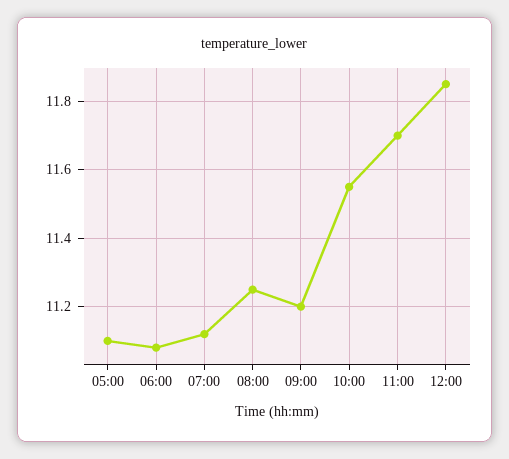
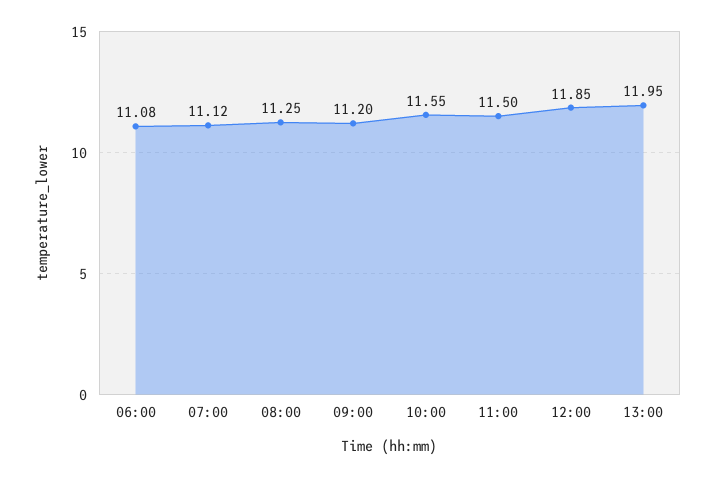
05:00: 11.1 -> none
11:00: 11.7 -> 11.5
13:00: none -> 11.95

